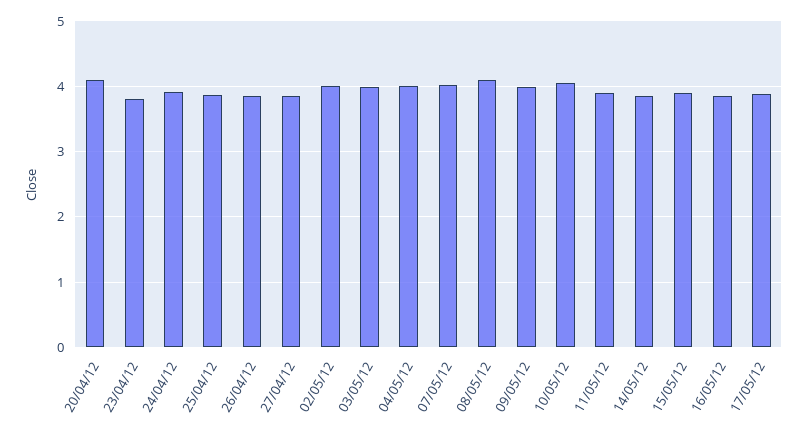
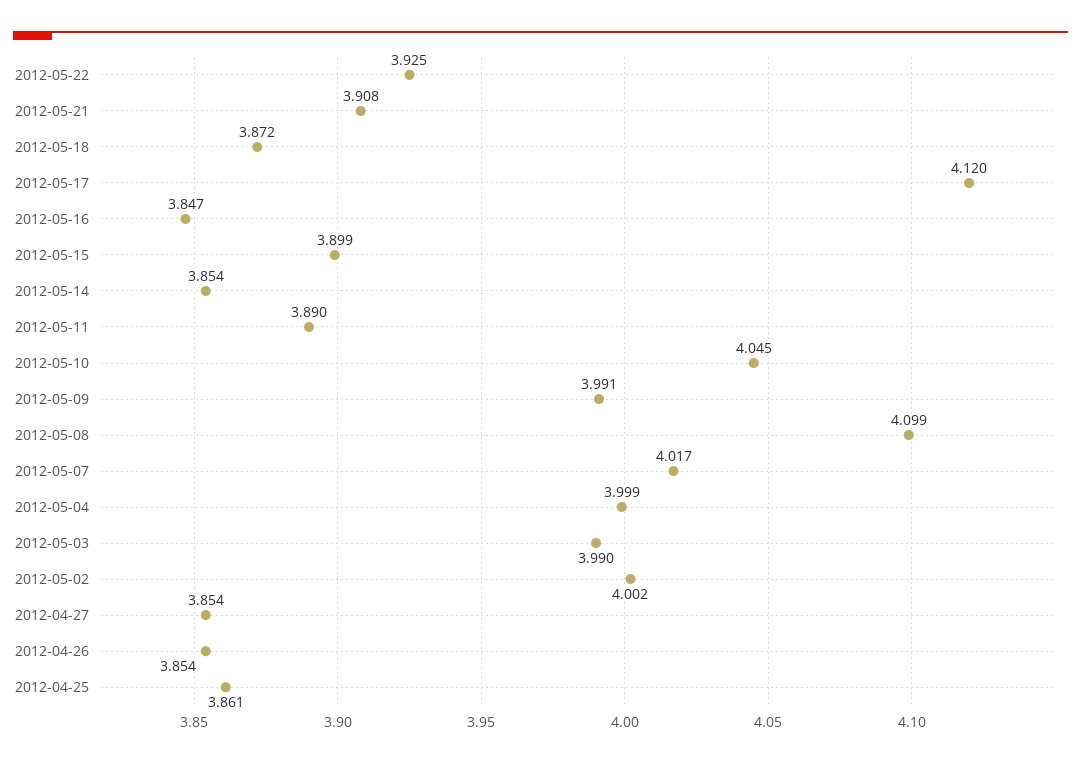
20/04/12: 4.1 -> none
23/04/12: 3.8 -> none
24/04/12: 3.9 -> none
17/05/12: 3.9 -> 4.12
2012-05-22: none -> 3.925
2012-05-21: none -> 3.908
2012-05-18: none -> 3.872

